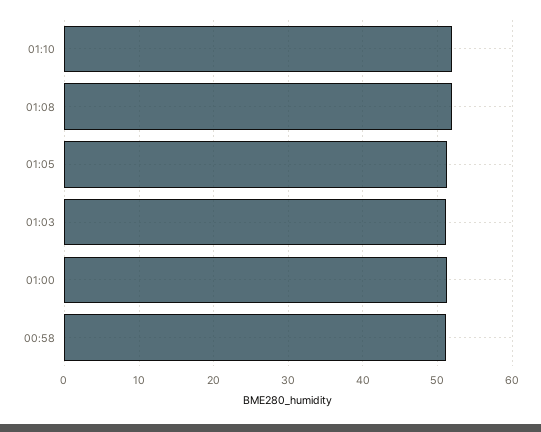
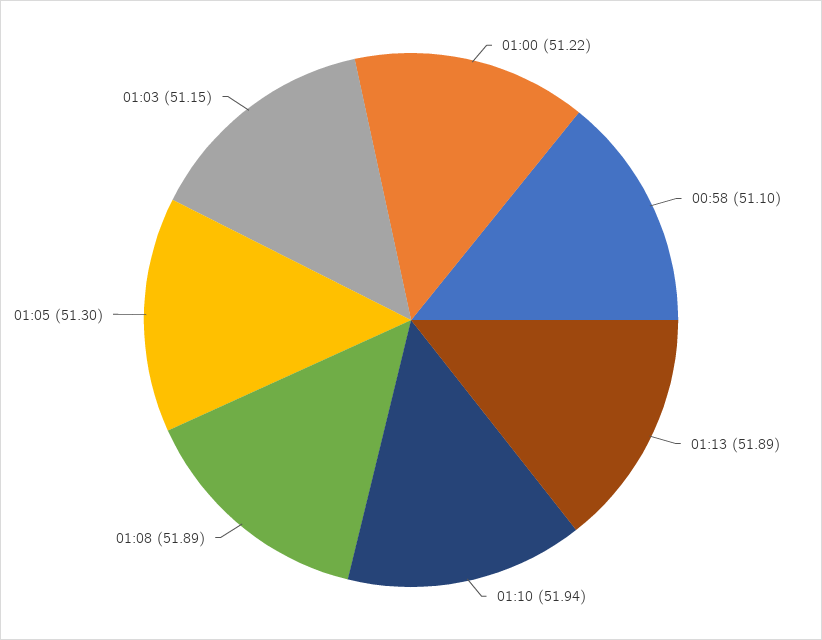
01:13: none -> 51.89

